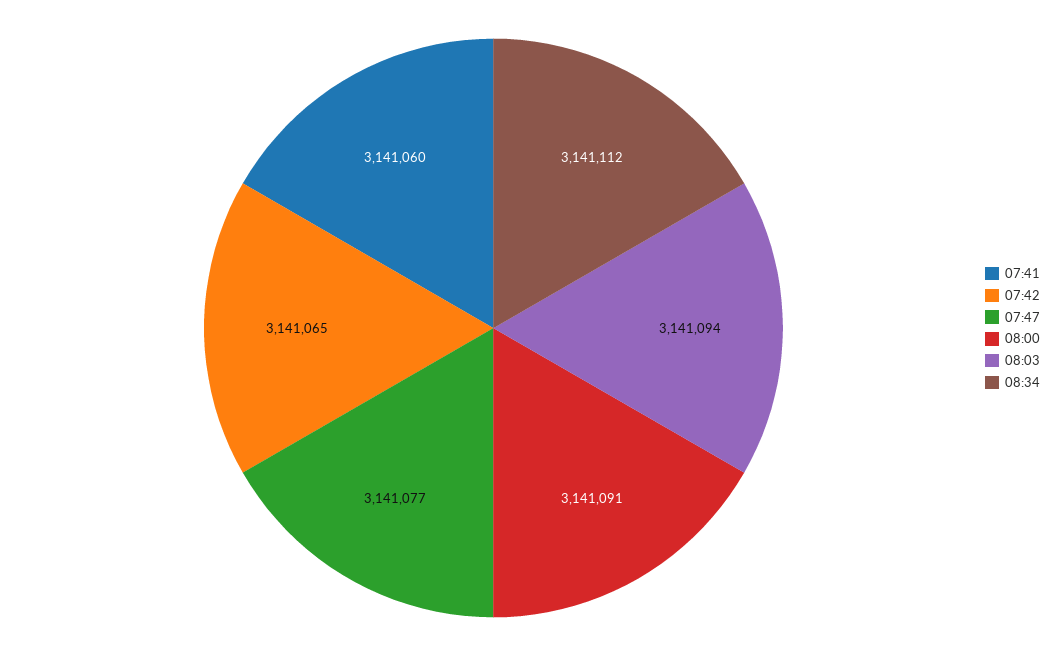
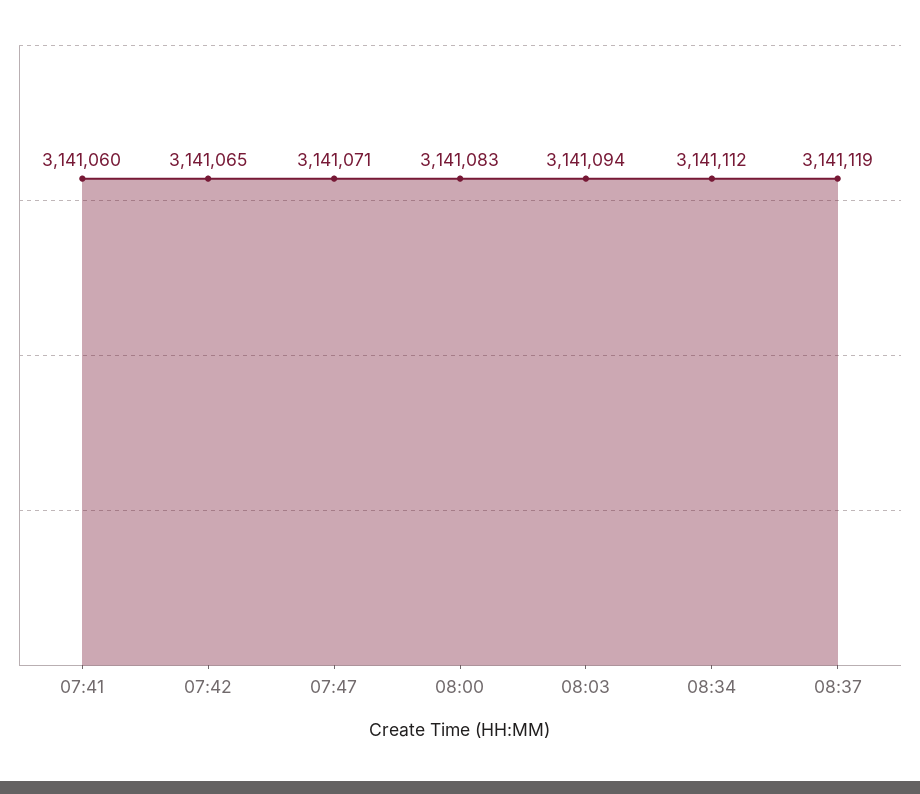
07:47: 3141077 -> 3141071
08:00: 3141091 -> 3141083
08:37: none -> 3141119

